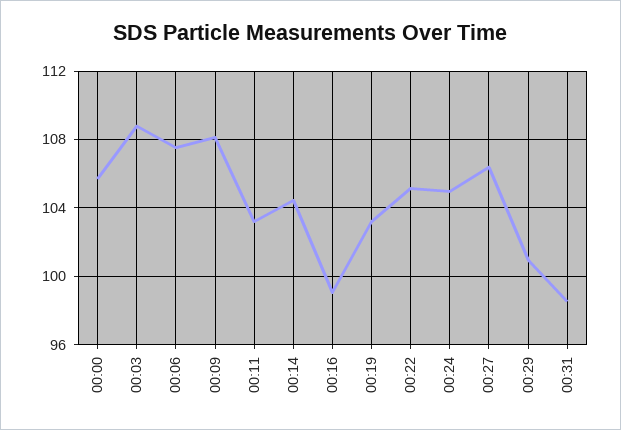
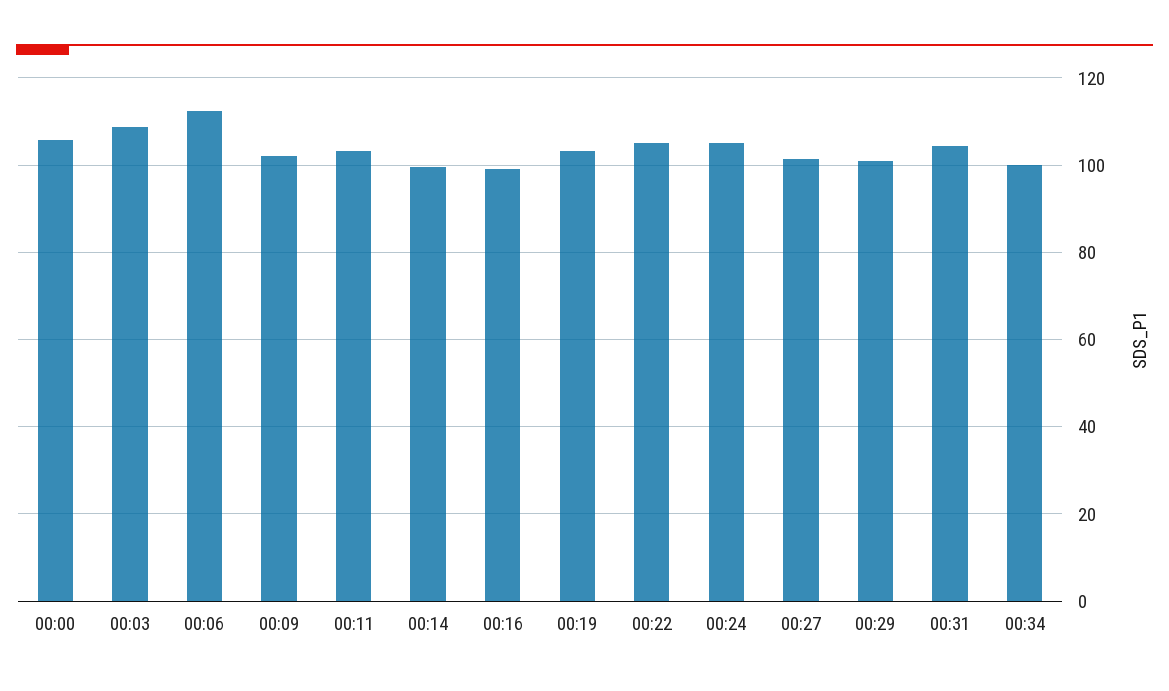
00:06: 107.5 -> 112
00:09: 108 -> 102
00:14: 104.5 -> 100
00:27: 106.5 -> 102
00:31: 98.5 -> 104
00:34: none -> 100

